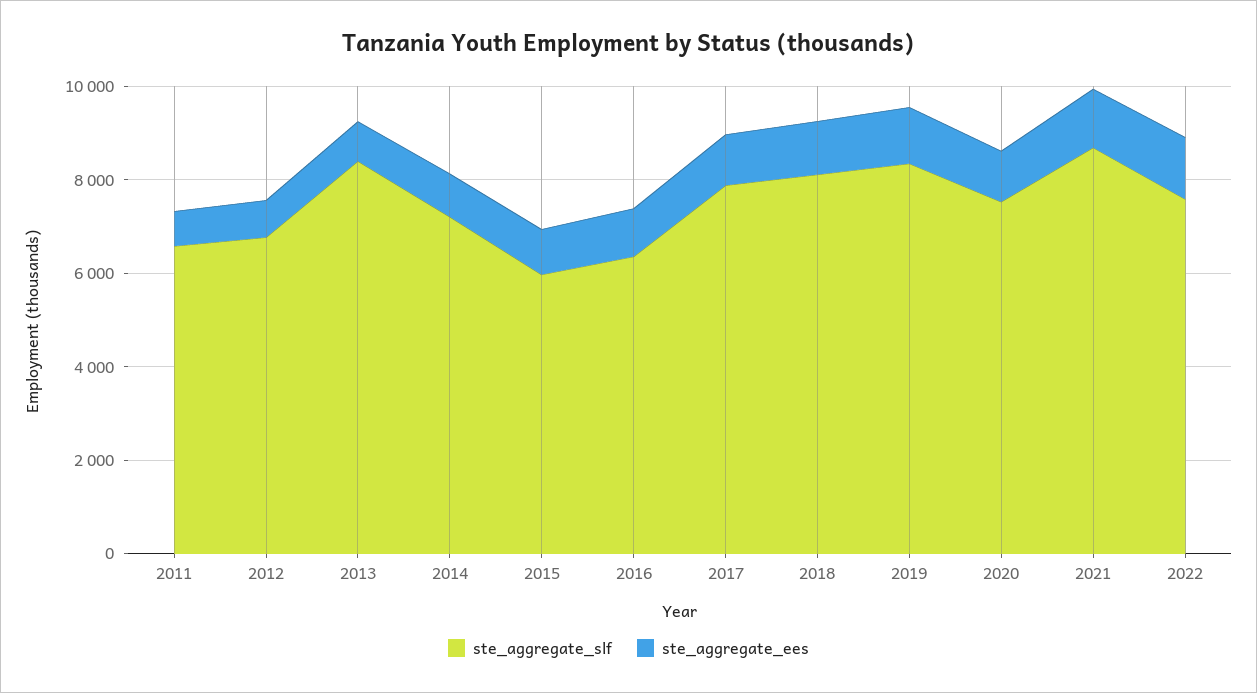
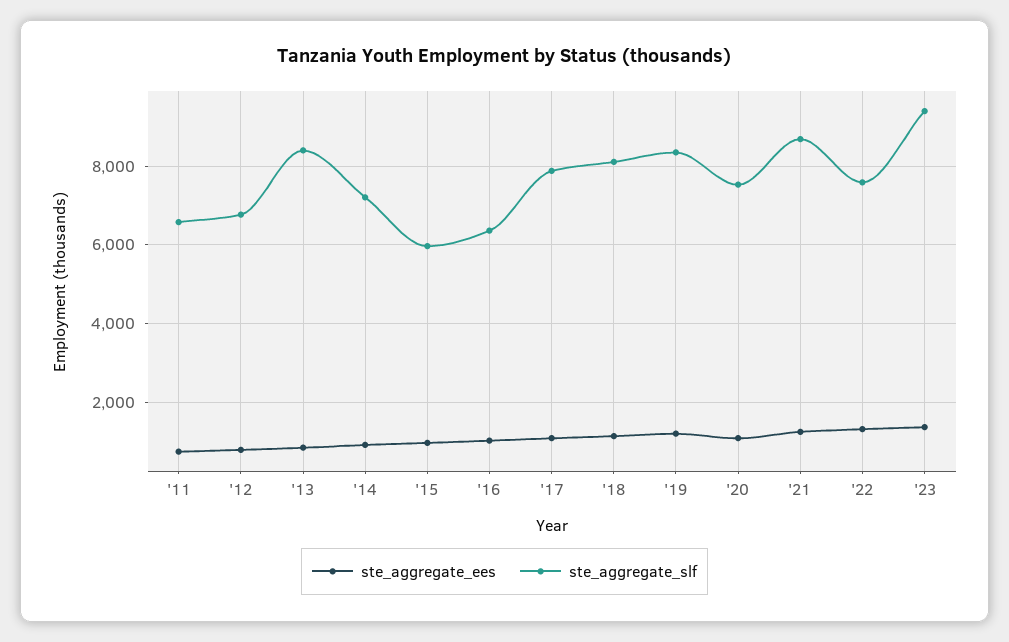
ste_aggregate_ees, '23: none -> 1400
ste_aggregate_slf, '23: none -> 9400

